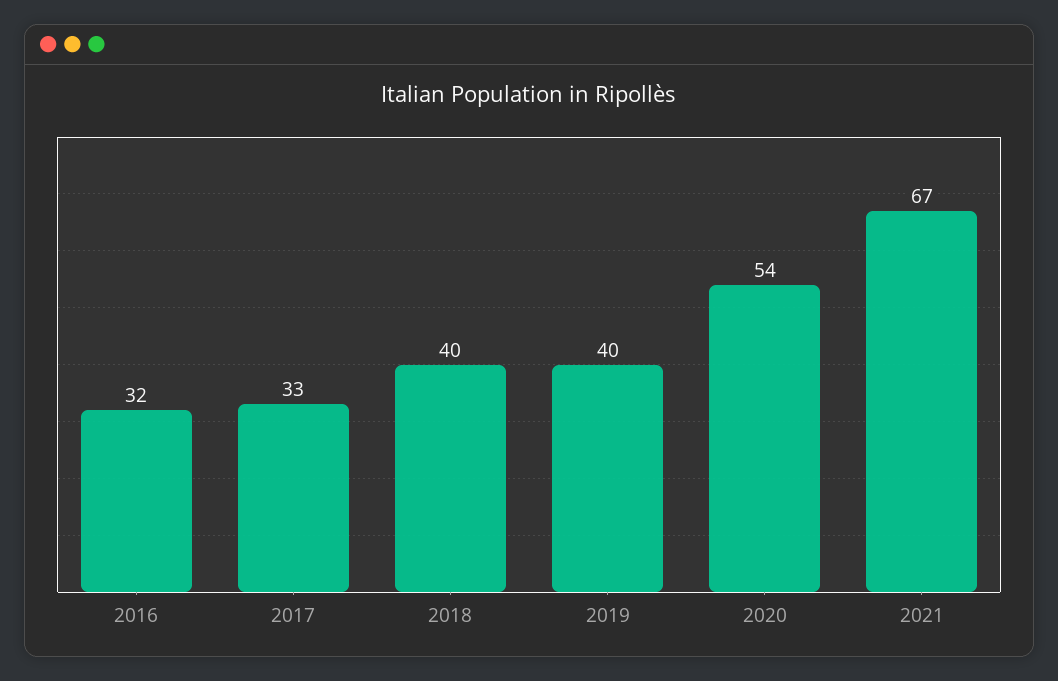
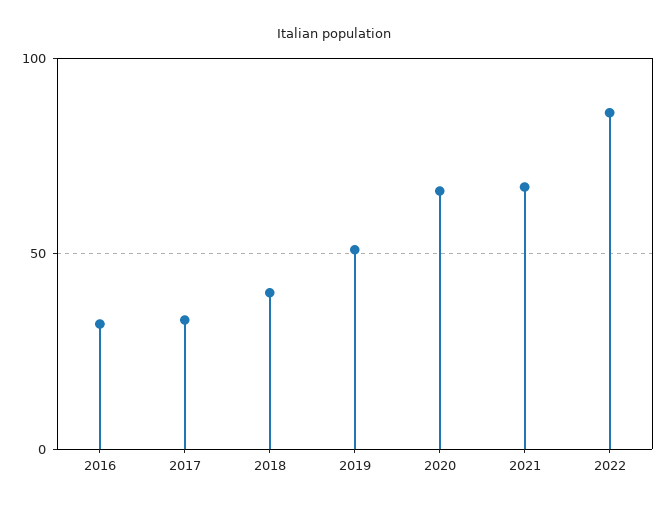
2019: 40 -> 50
2020: 54 -> 65
2022: none -> 85

